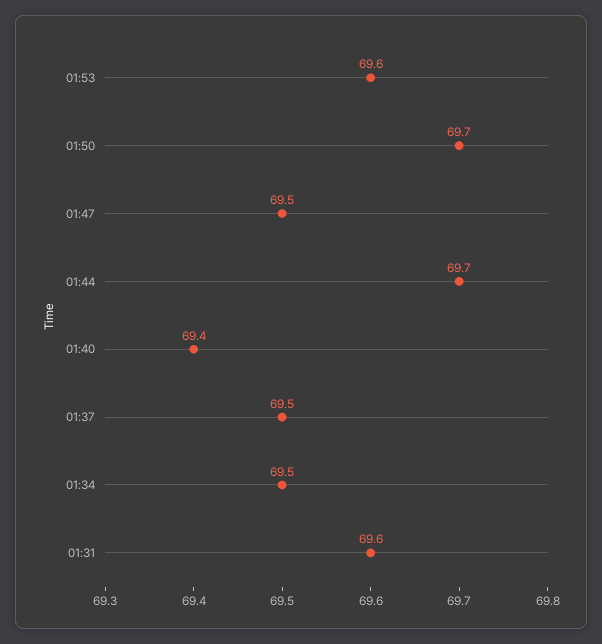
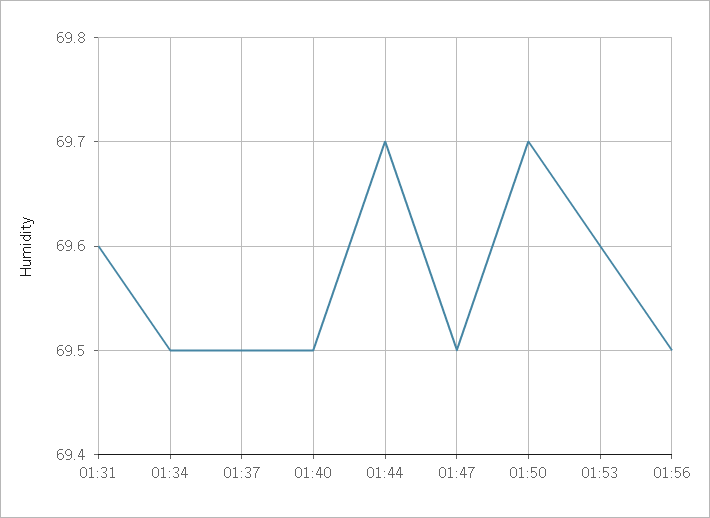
01:40: 69.4 -> 69.5
01:56: none -> 69.5

